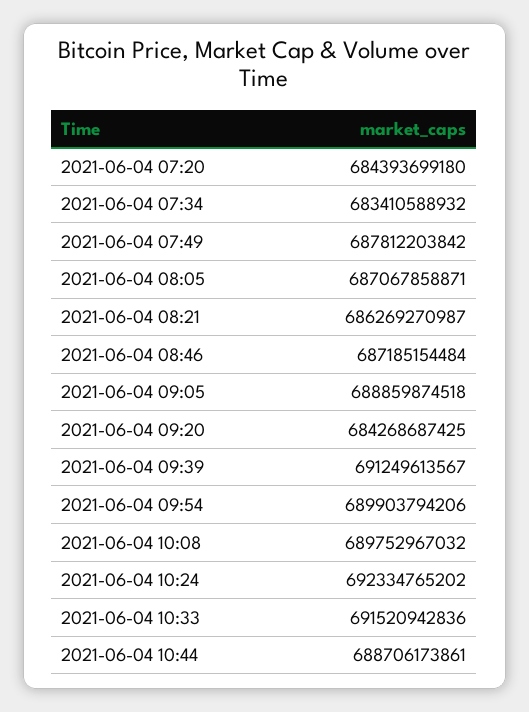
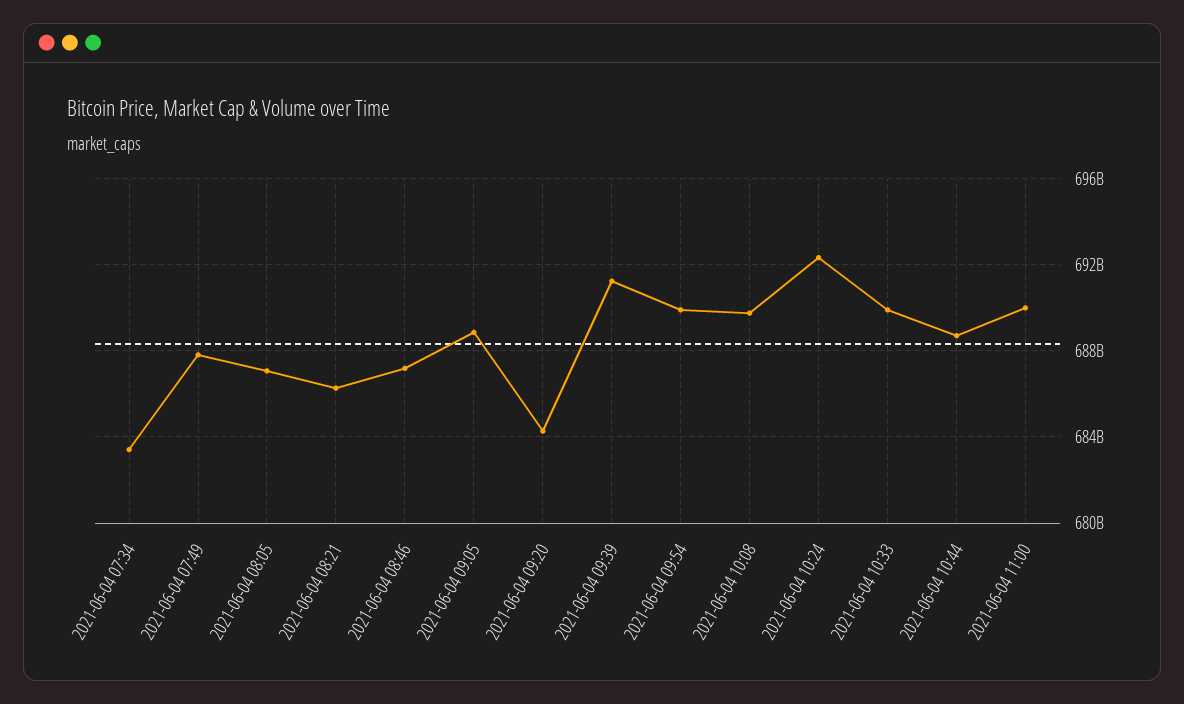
2021-06-04 07:20: 684393699180 -> none
2021-06-04 10:33: 691520942836 -> 690000000000
2021-06-04 11:00: none -> 690000000000

